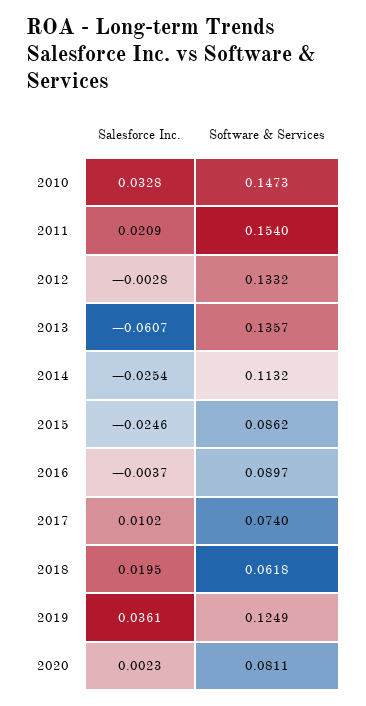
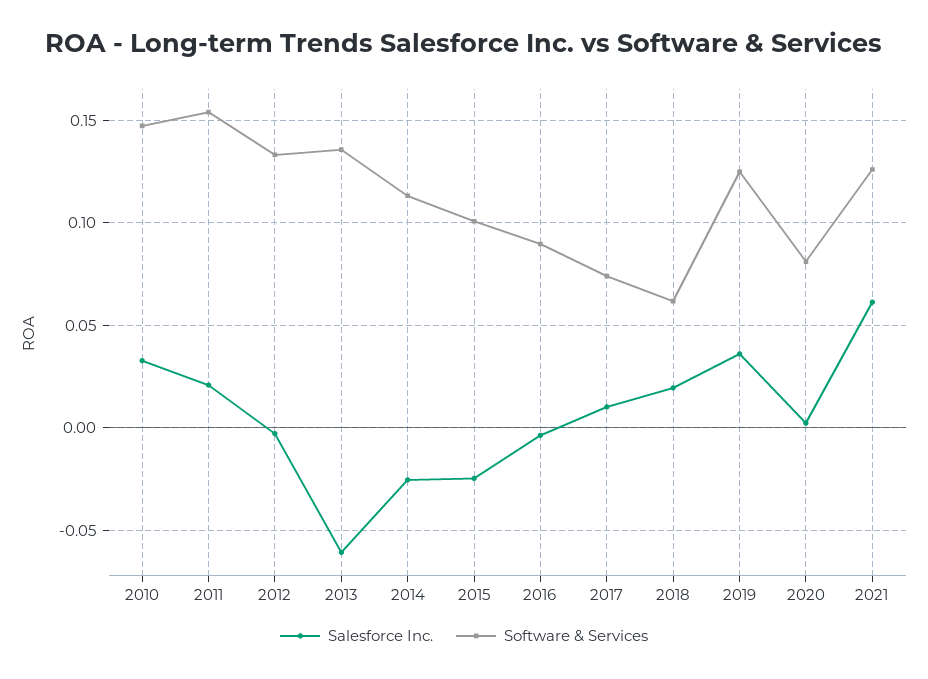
Software & Services, 2015: 0.0862 -> 0.1
Salesforce Inc., 2021: none -> 0.06
Software & Services, 2021: none -> 0.125

